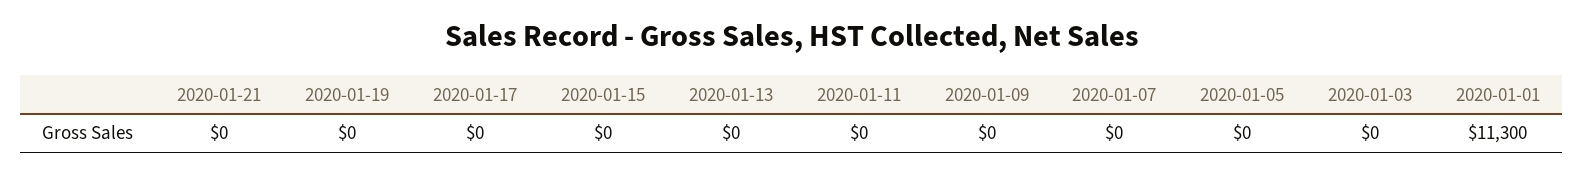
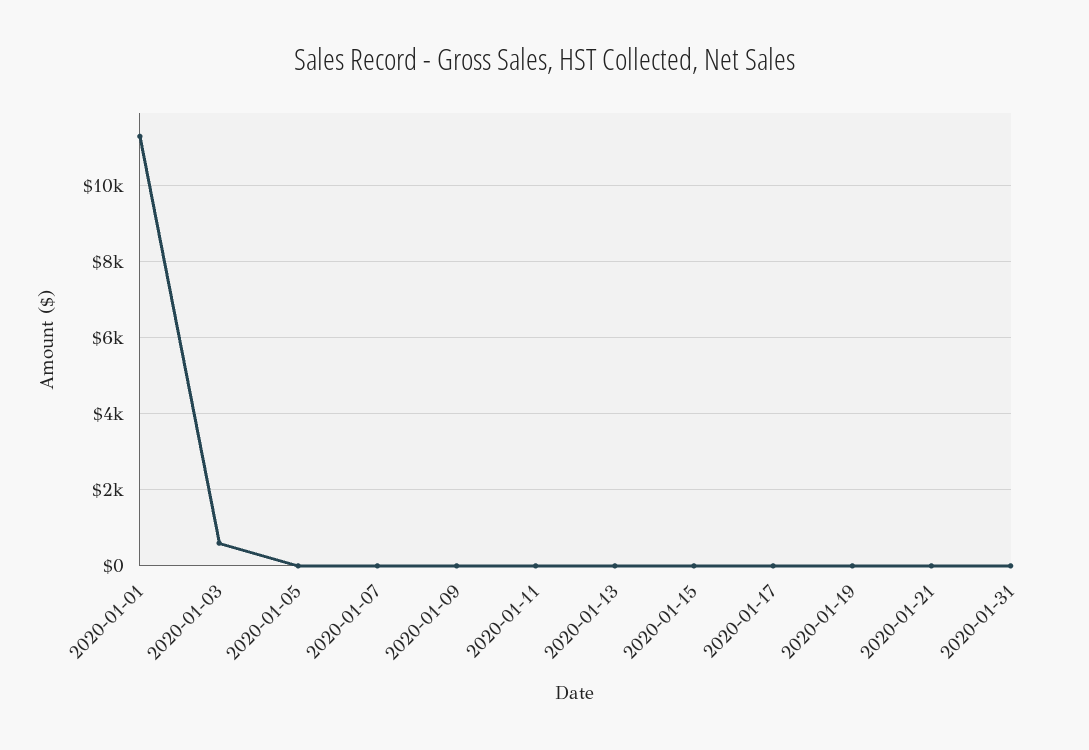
2020-01-03: 0 -> 600
2020-01-31: none -> 0

